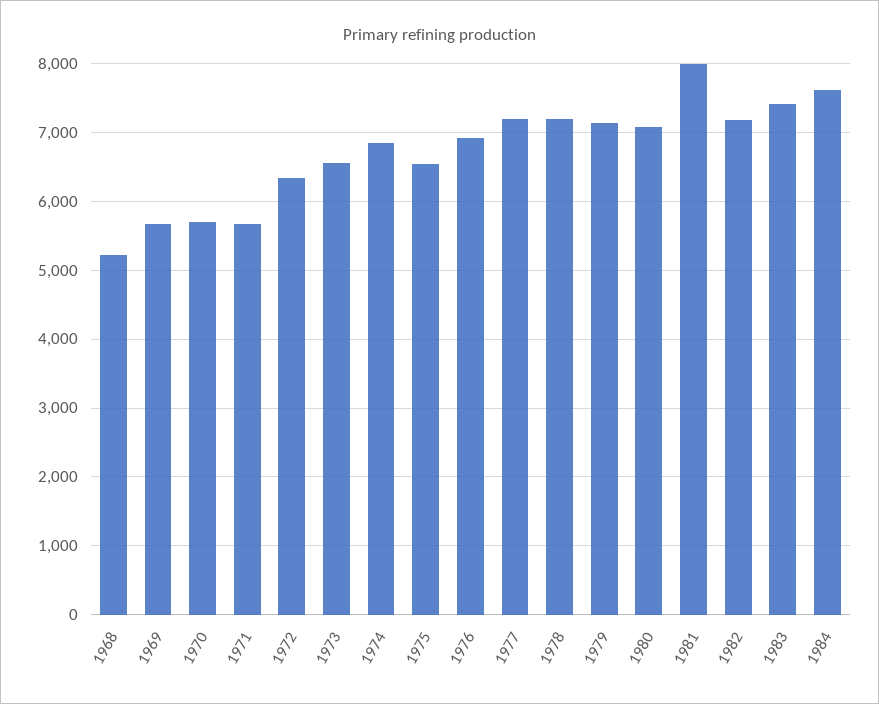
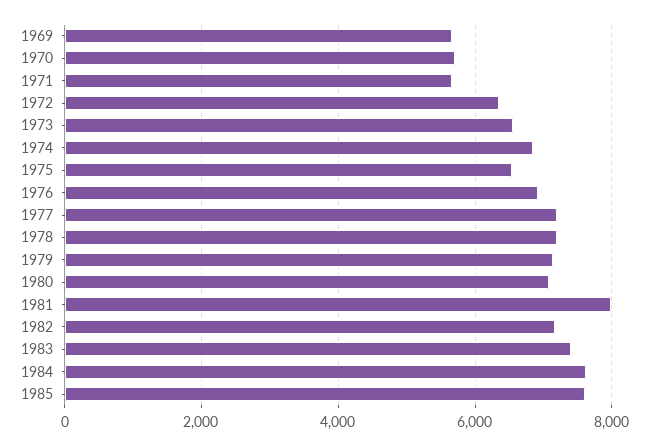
1968: 5200 -> none
1985: none -> 7600

